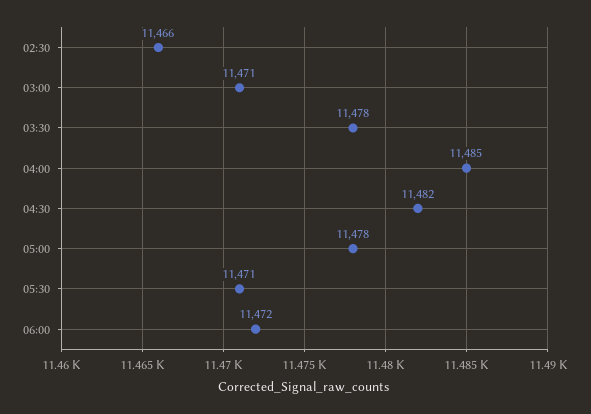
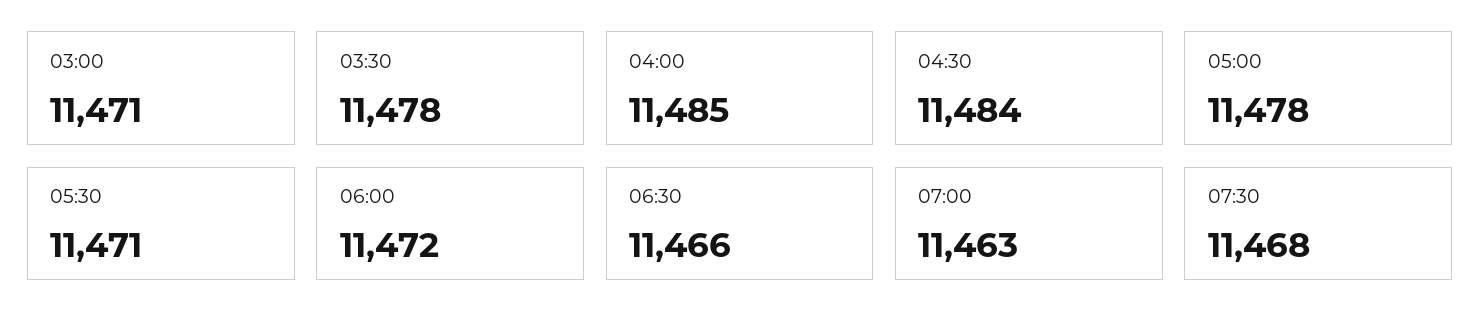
02:30: 11466 -> none
04:30: 11482 -> 11484
06:30: none -> 11466
07:00: none -> 11463
07:30: none -> 11468

